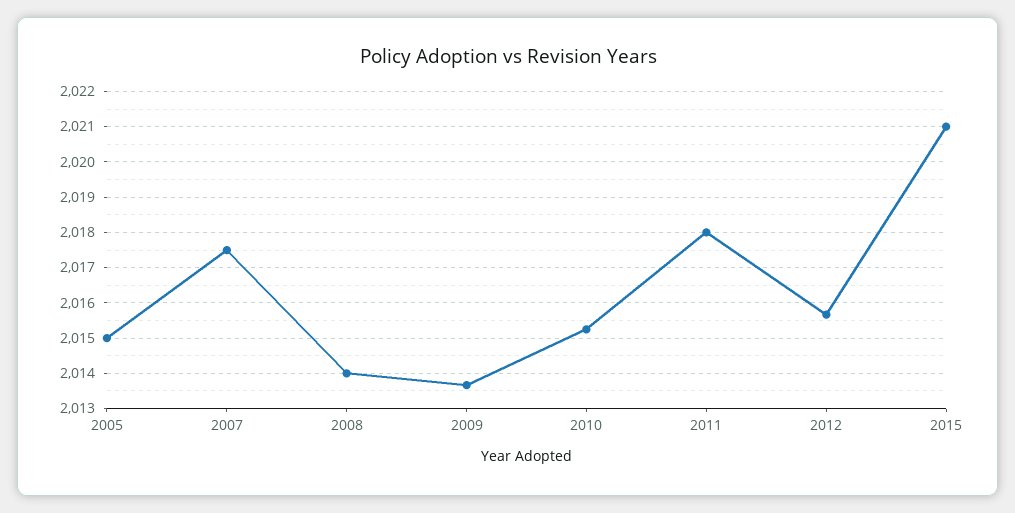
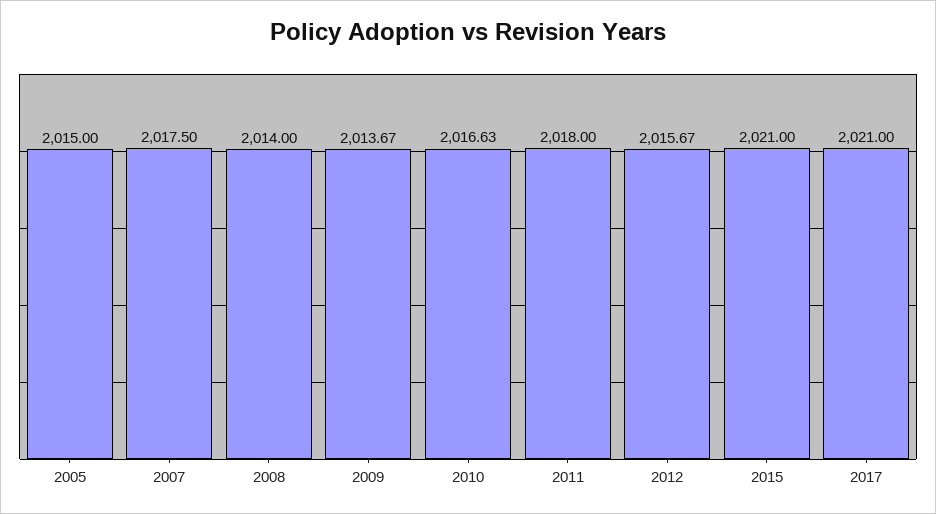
2010: 2015.2 -> 2016.63
2017: none -> 2021

